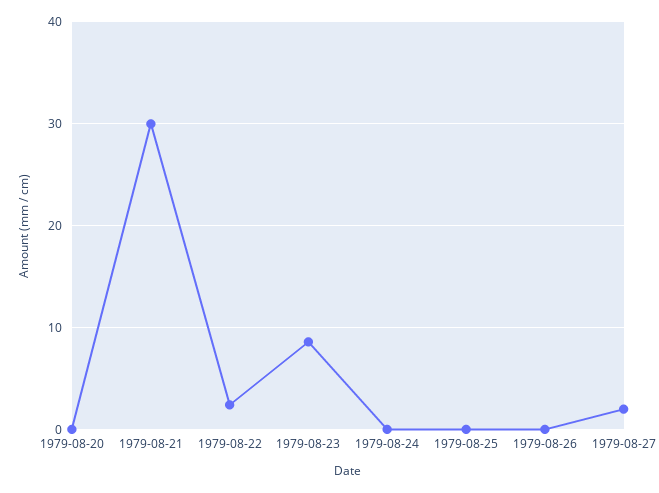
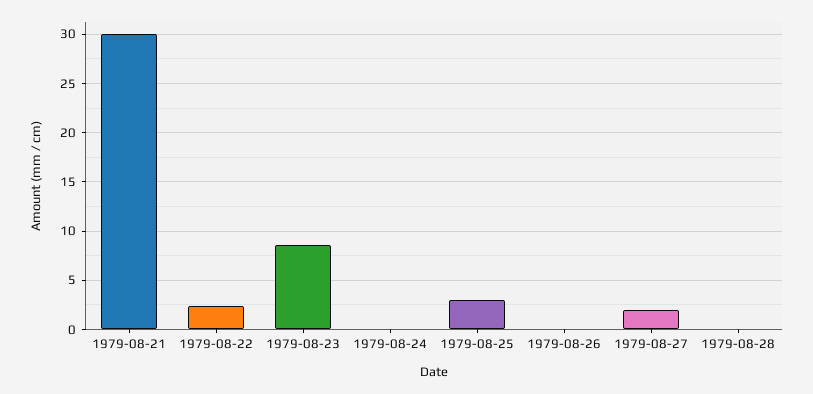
1979-08-20: 0 -> none
1979-08-25: 0 -> 3
1979-08-28: none -> 0

